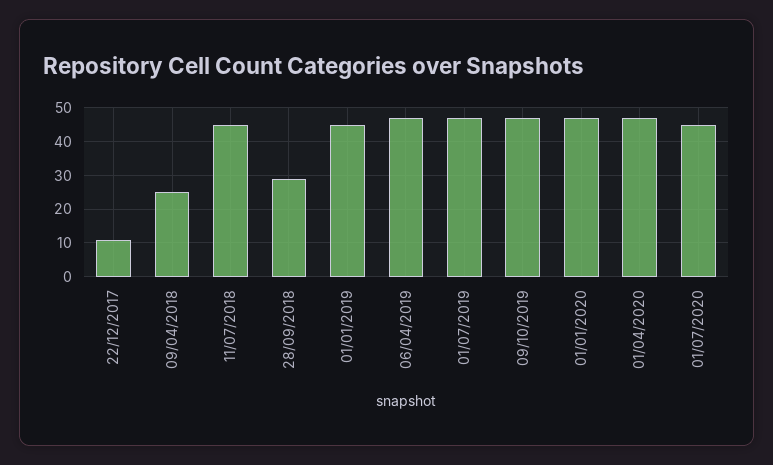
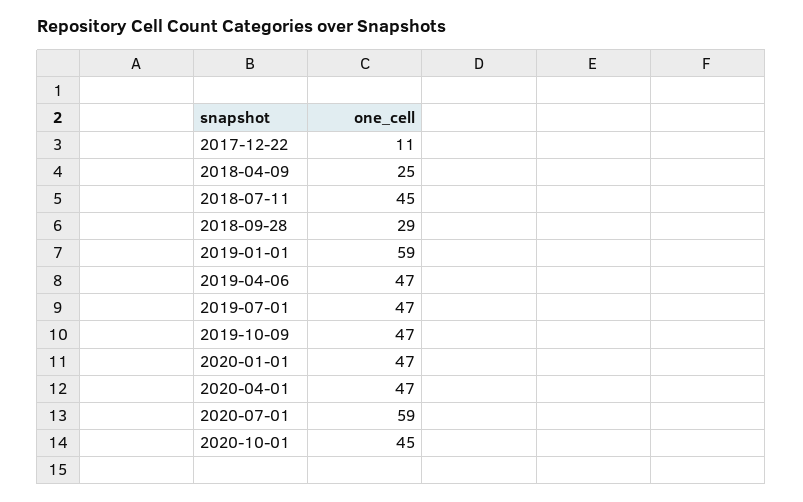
01/01/2019: 45 -> 59
01/07/2020: 45 -> 59
2020-10-01: none -> 45

